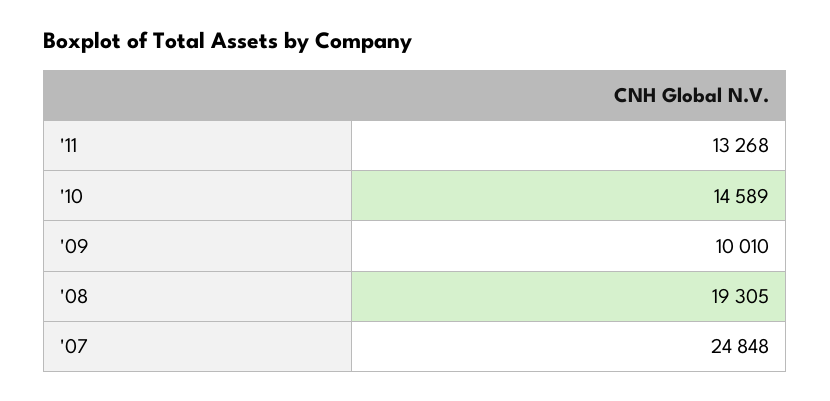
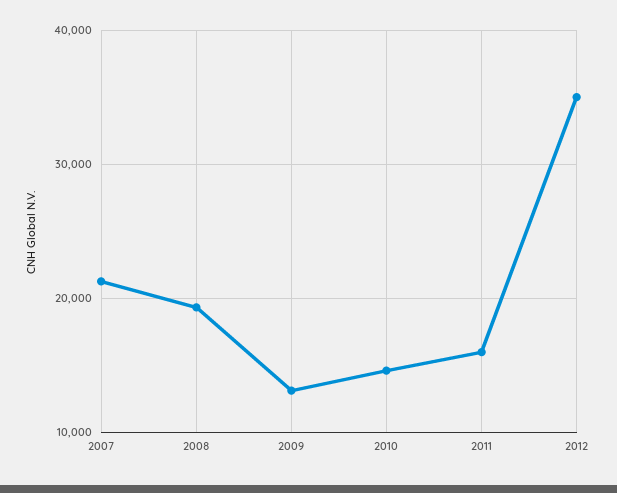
'11: 13268 -> 16000
'09: 10010 -> 13000
'07: 24848 -> 21000
2012: none -> 35000

